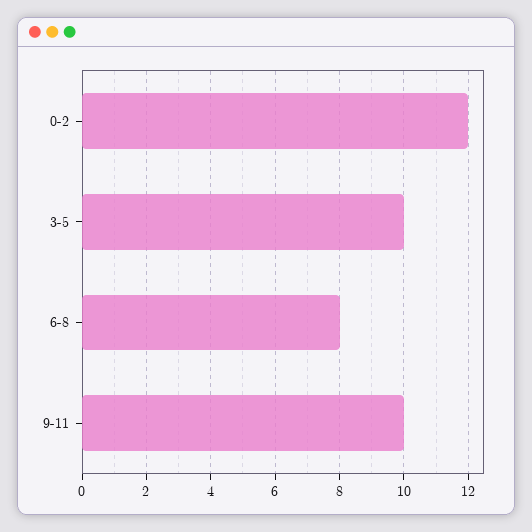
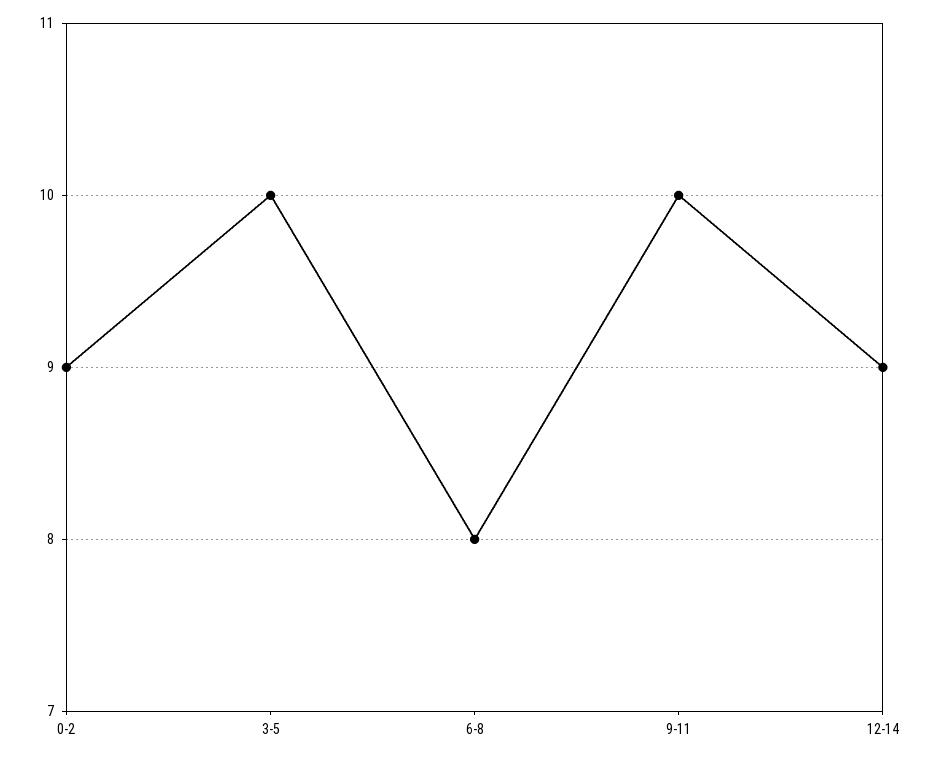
0-2: 12 -> 9
12-14: none -> 9

